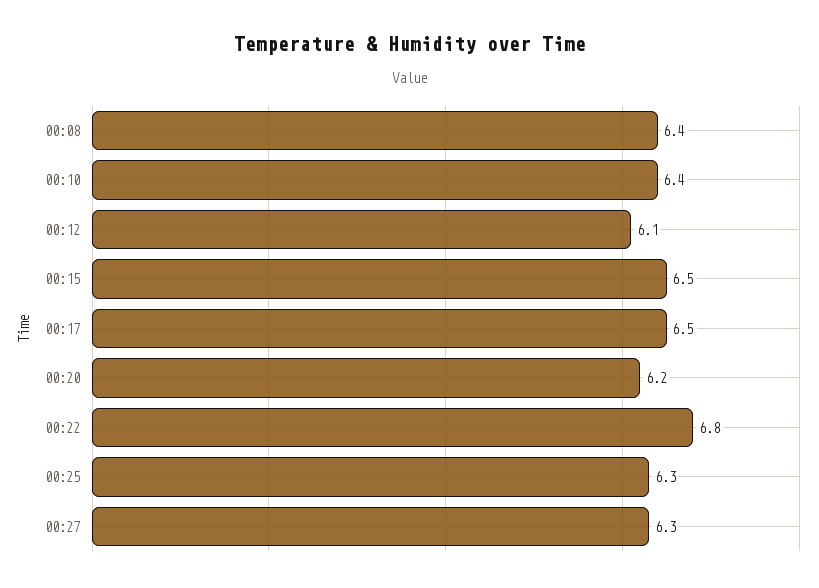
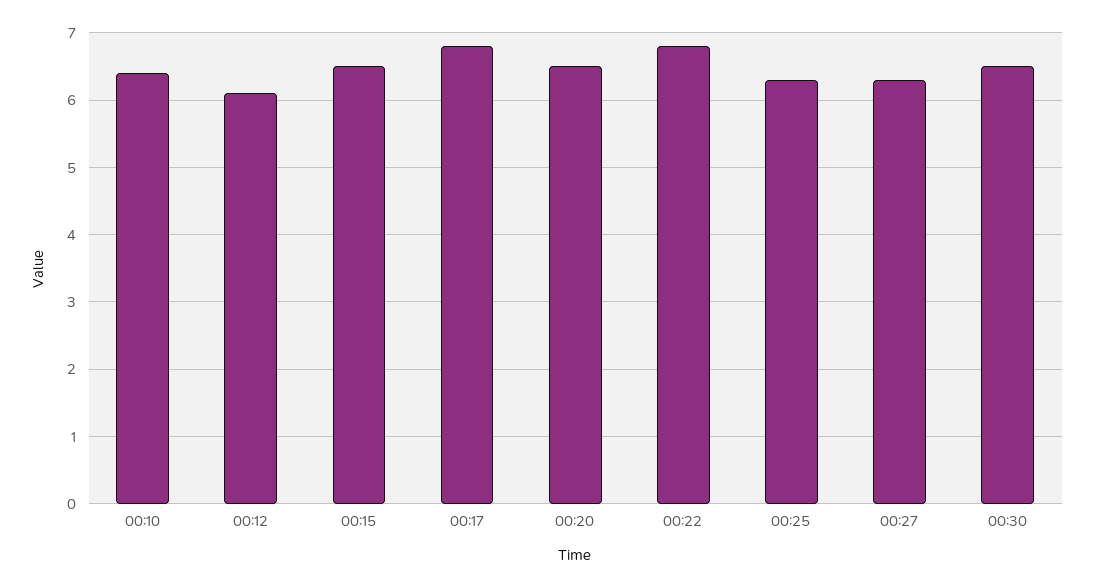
00:08: 6.4 -> none
00:17: 6.5 -> 6.8
00:20: 6.2 -> 6.5
00:30: none -> 6.5

